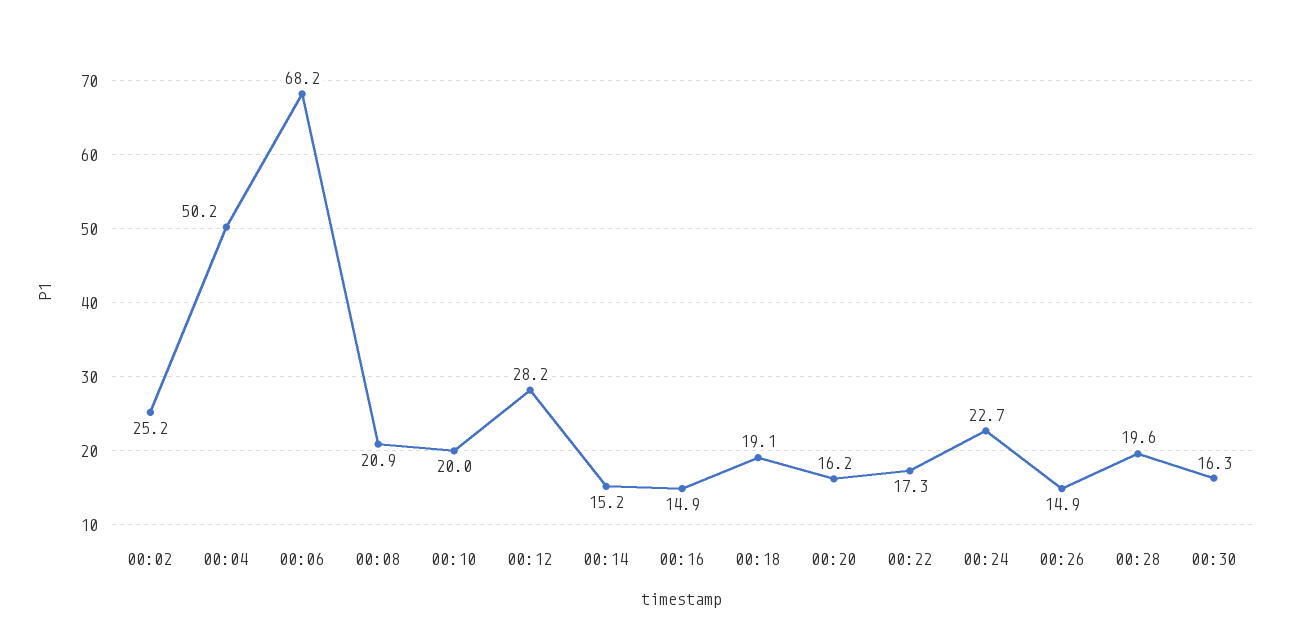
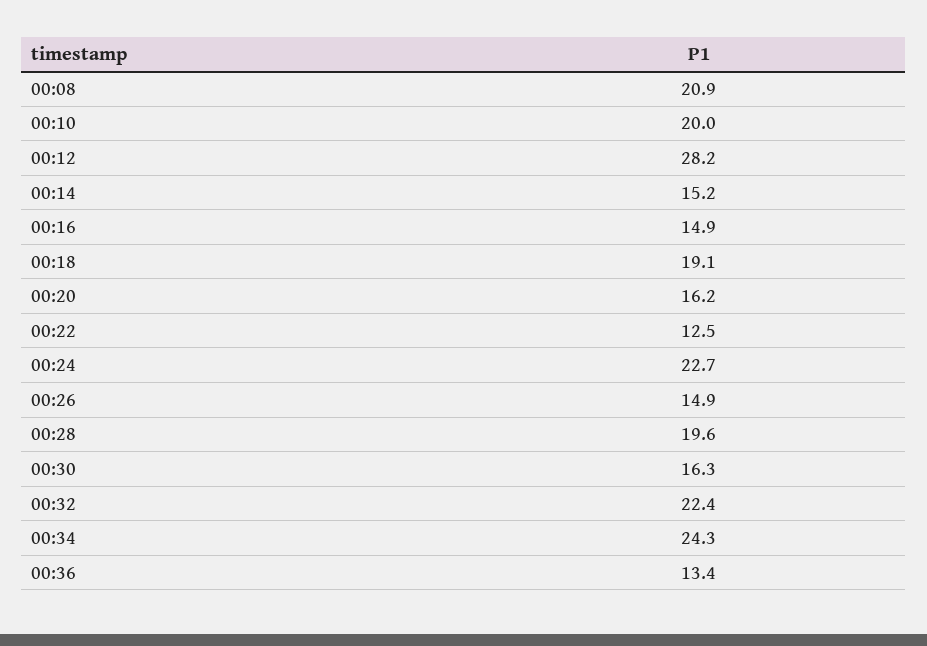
00:02: 25.2 -> none
00:04: 50.2 -> none
00:06: 68.2 -> none
00:22: 17.3 -> 12.5
00:32: none -> 22.4
00:34: none -> 24.3
00:36: none -> 13.4

